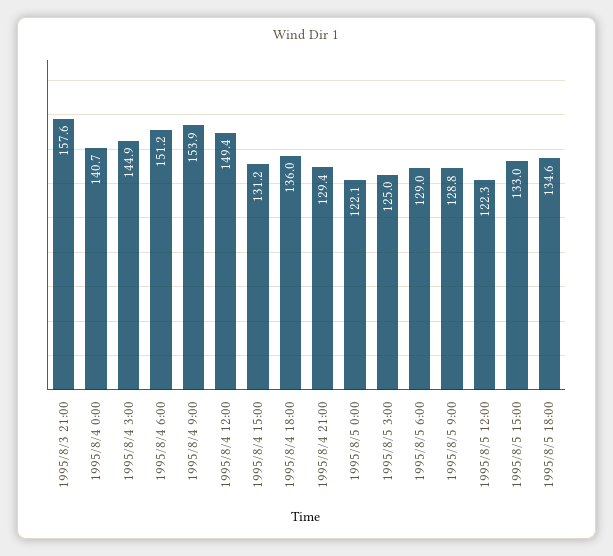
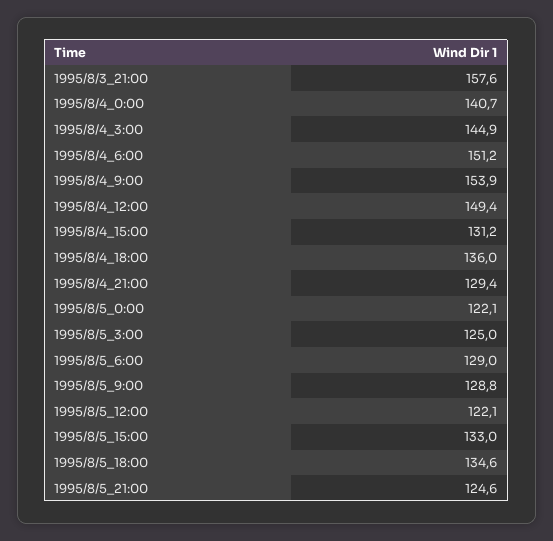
1995/8/5 12:00: 122.3 -> 122.1
1995/8/5_21:00: none -> 124.6

